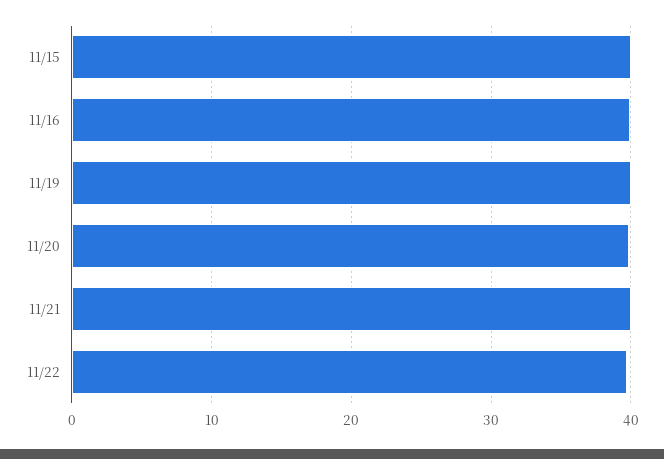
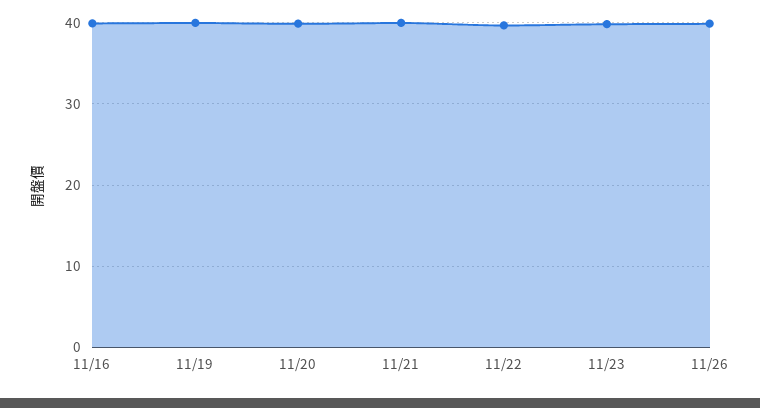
11/15: 40 -> none
11/23: none -> 40
11/26: none -> 40

